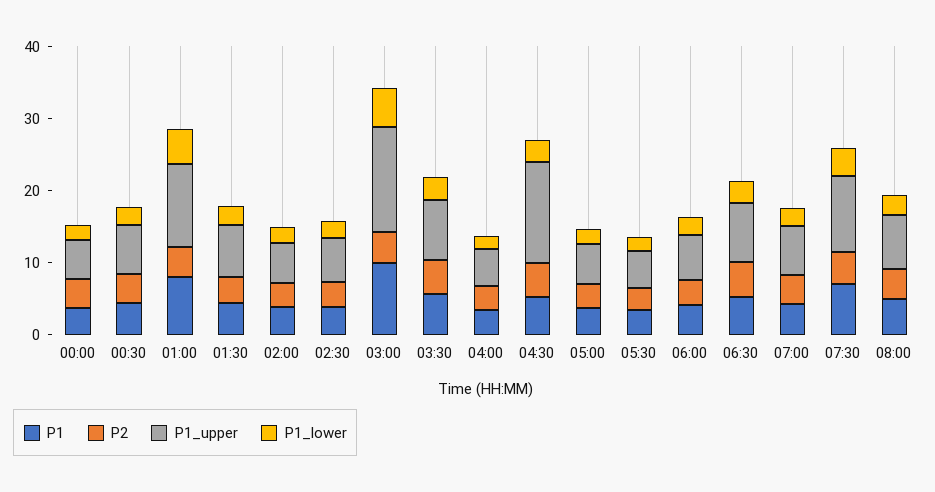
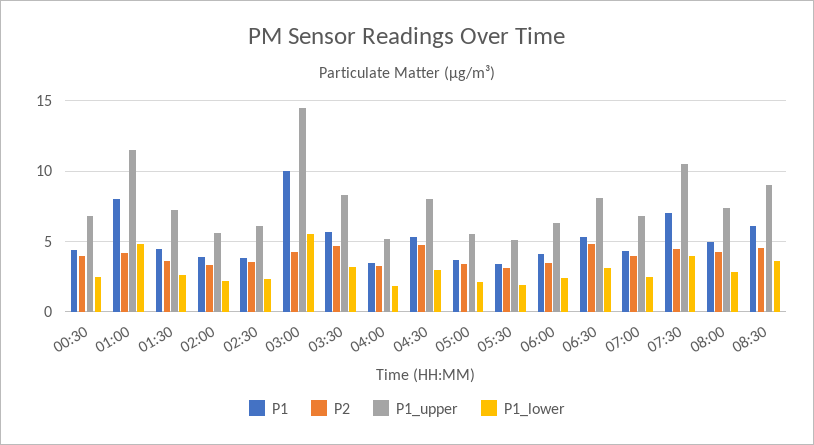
P1, 00:00: 4 -> none
P2, 00:00: 4 -> none
P1_upper, 00:00: 6 -> none
P1_lower, 00:00: 2 -> none
P1_upper, 04:30: 14 -> 8
P1, 08:30: none -> 6
P2, 08:30: none -> 4.5
P1_upper, 08:30: none -> 9
P1_lower, 08:30: none -> 3.5

